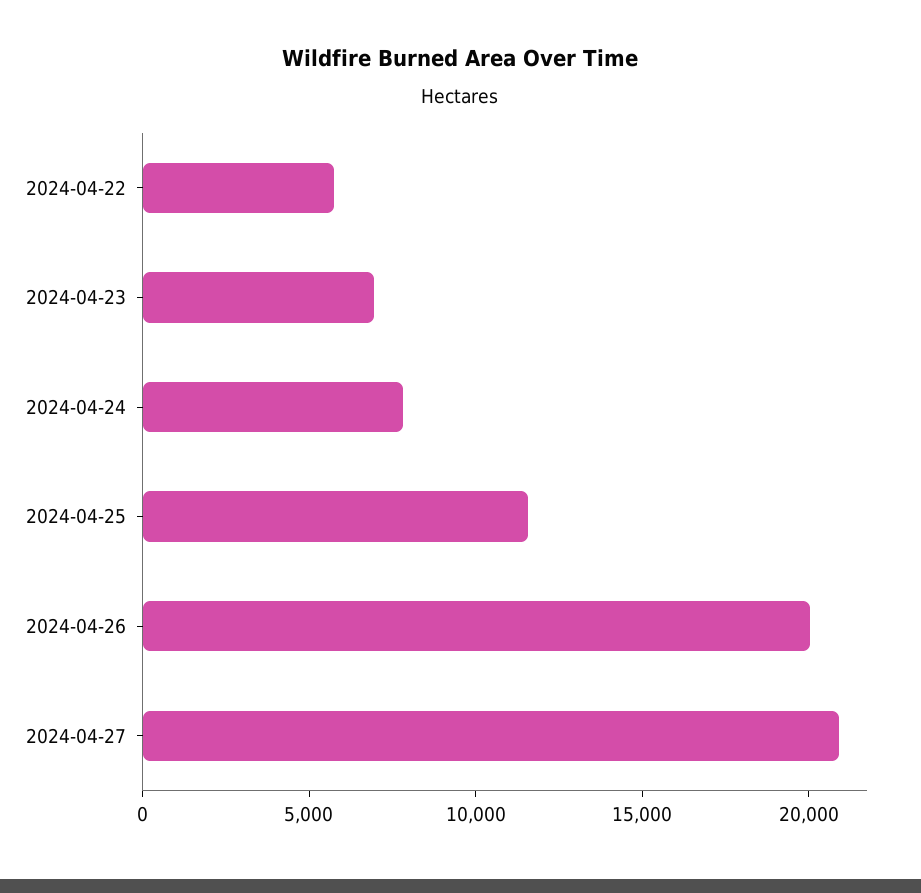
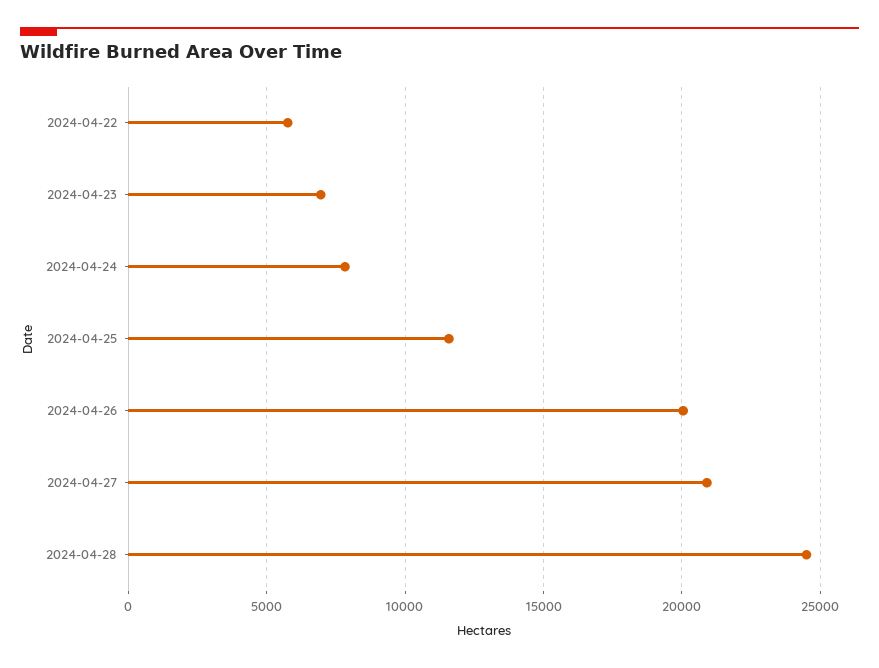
2024-04-28: none -> 24500

